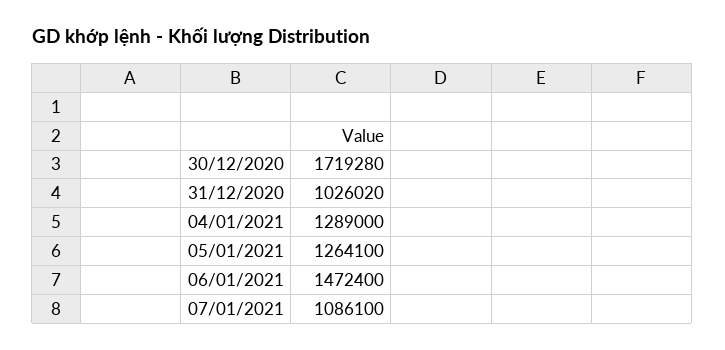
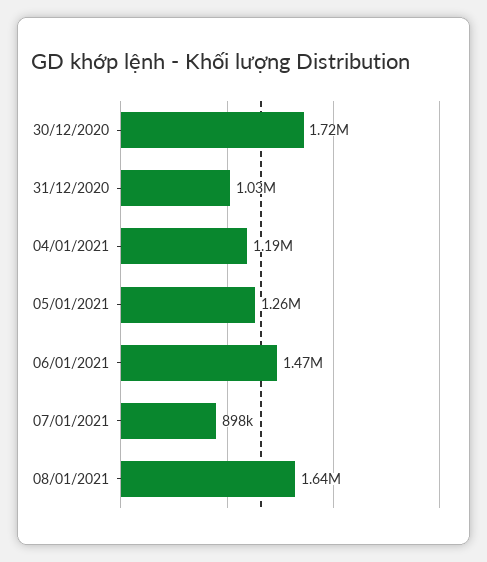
04/01/2021: 1289000 -> 1190000
07/01/2021: 1086100 -> 898000
08/01/2021: none -> 1640000

